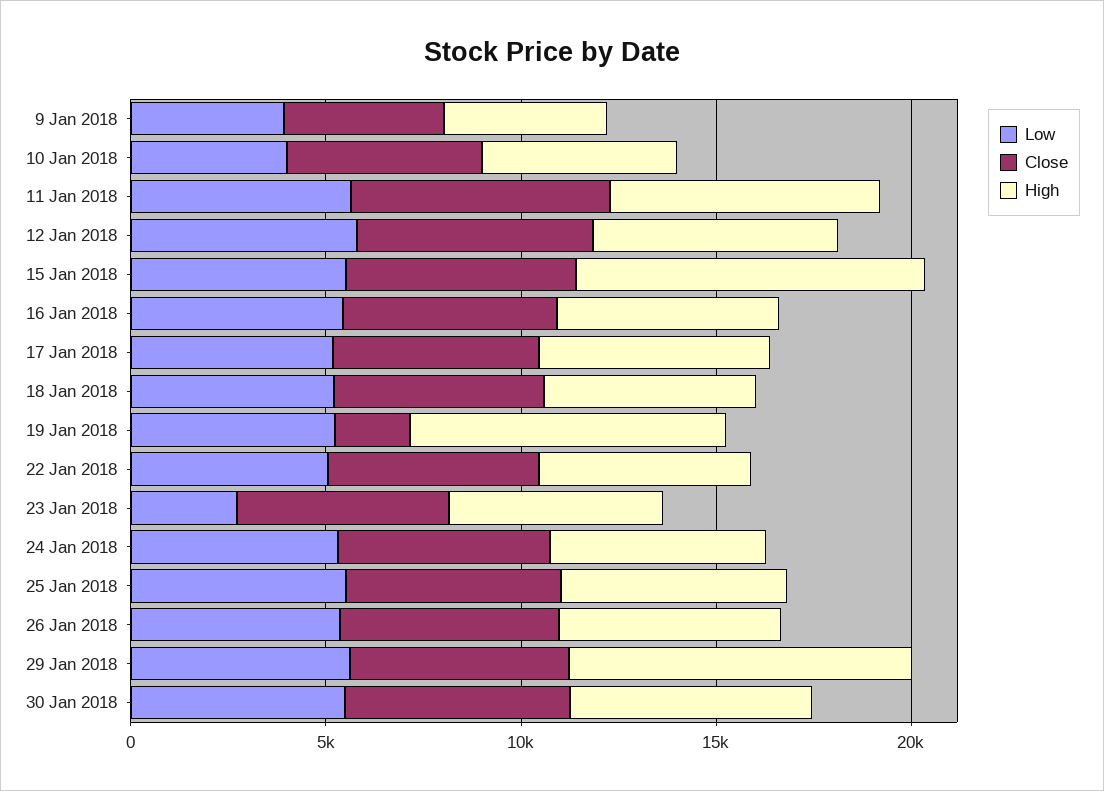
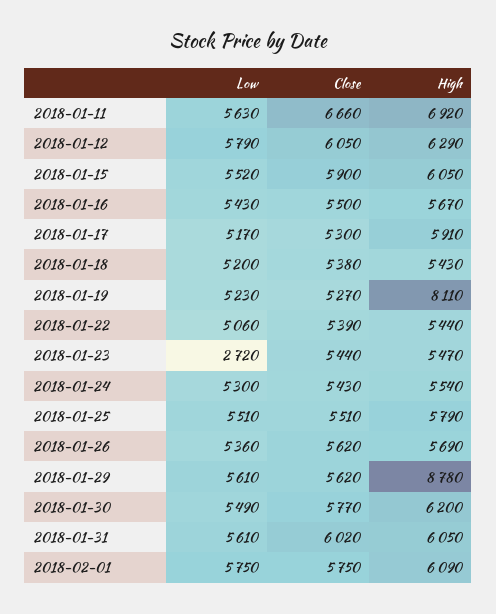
Low, 9 Jan 2018: 4000 -> none
Close, 9 Jan 2018: 4000 -> none
High, 9 Jan 2018: 4000 -> none
Low, 10 Jan 2018: 4000 -> none
Close, 10 Jan 2018: 5000 -> none
High, 10 Jan 2018: 5000 -> none
High, 15 Jan 2018: 9000 -> 6050
Close, 19 Jan 2018: 2000 -> 5270
Low, 2018-01-31: none -> 5610
Close, 2018-01-31: none -> 6020
High, 2018-01-31: none -> 6050
Low, 2018-02-01: none -> 5750
Close, 2018-02-01: none -> 5750
High, 2018-02-01: none -> 6090

